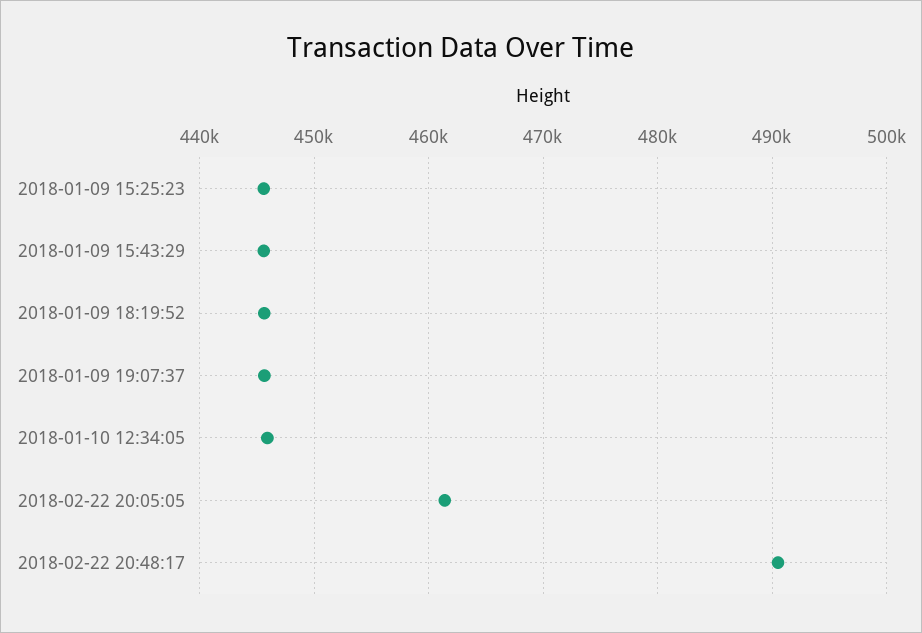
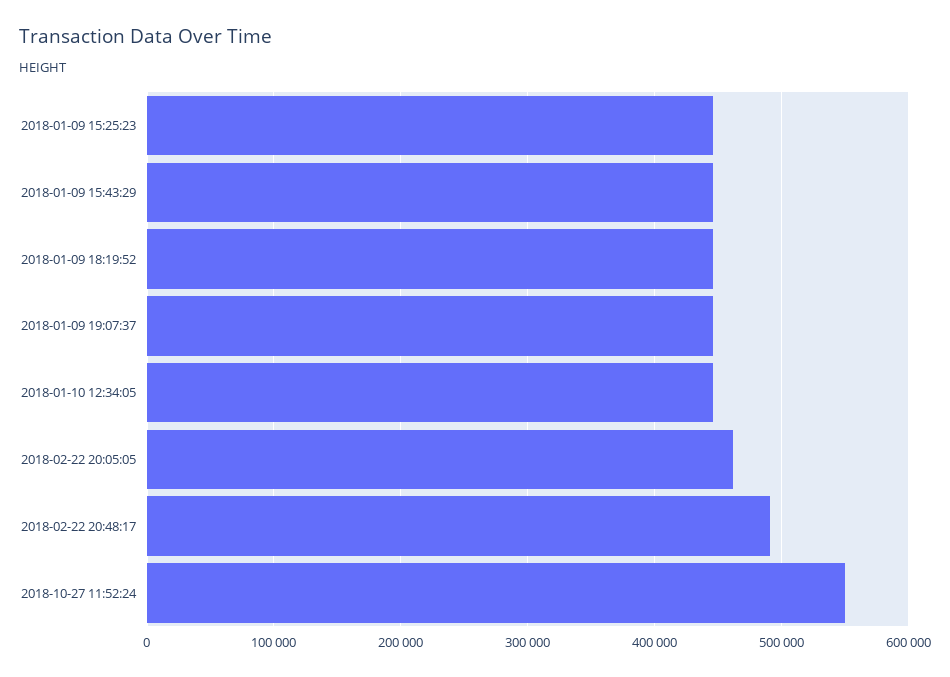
2018-10-27 11:52:24: none -> 550000

